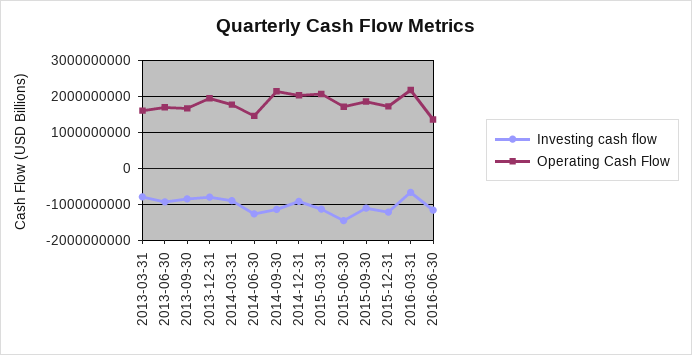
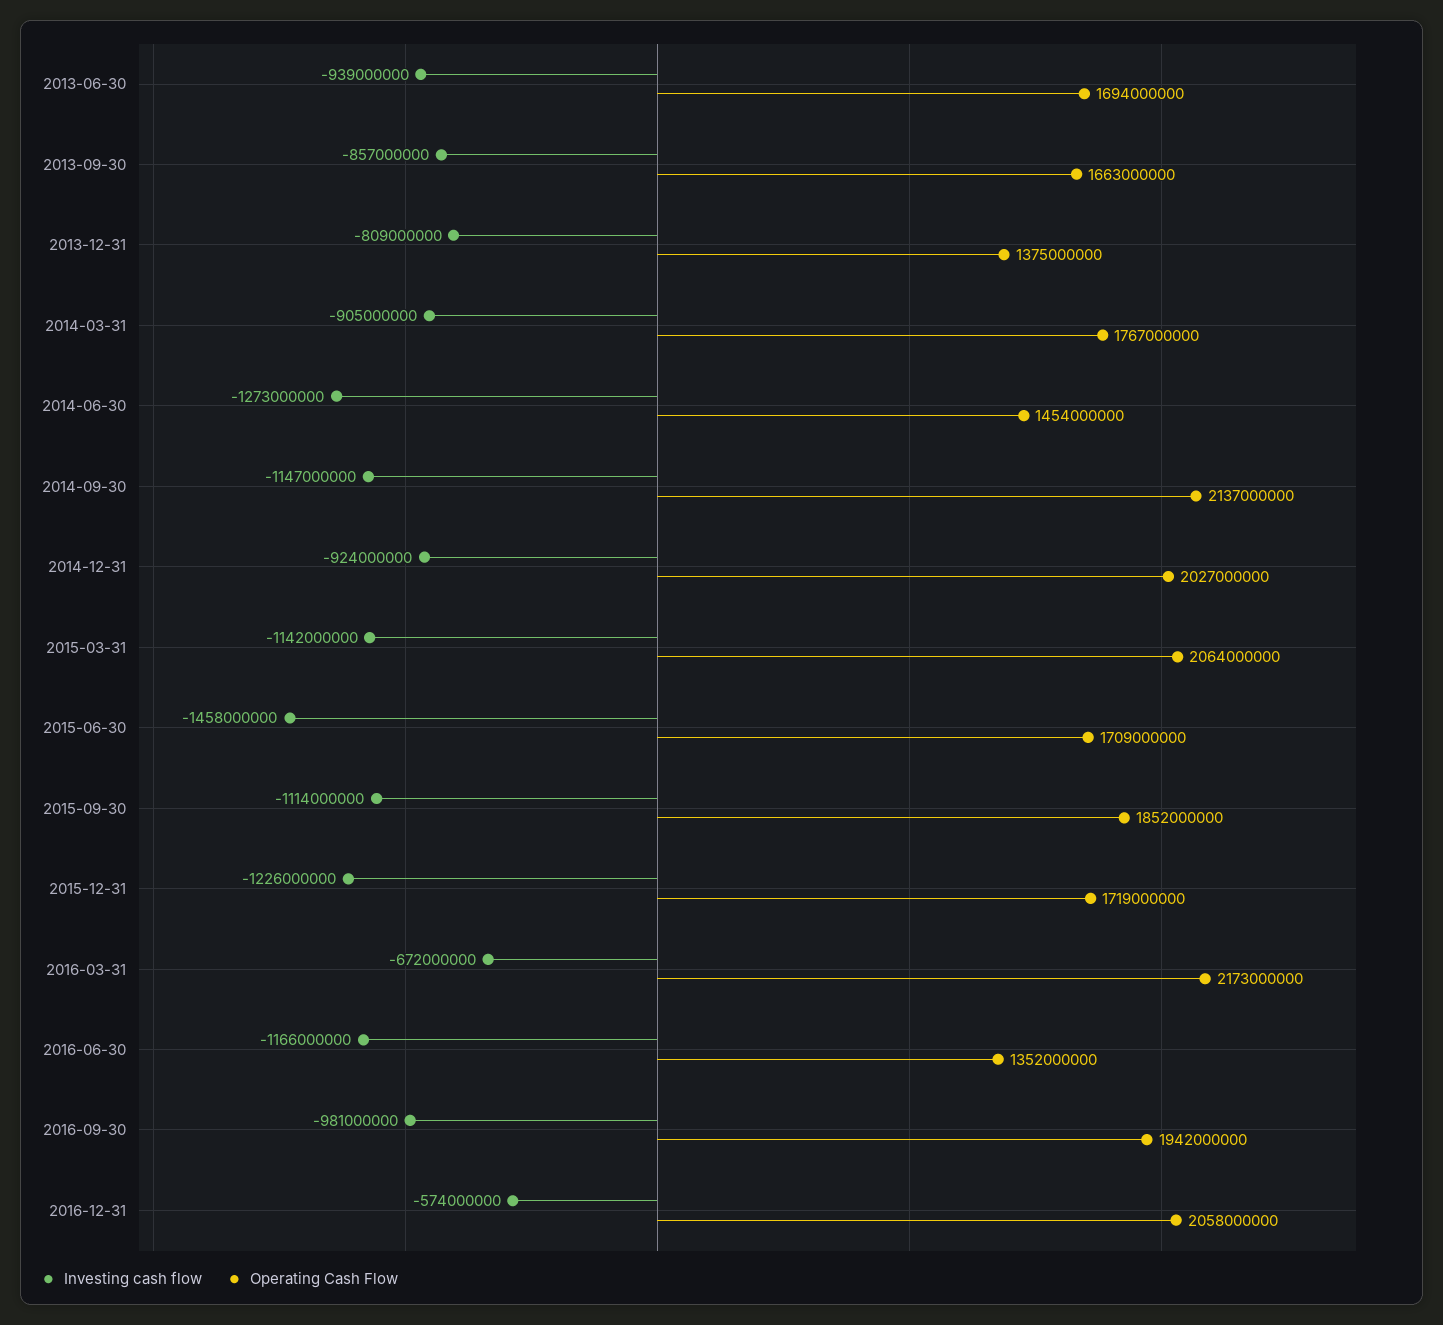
Investing cash flow, 2013-03-31: -800000000 -> none
Operating Cash Flow, 2013-03-31: 1600000000 -> none
Operating Cash Flow, 2013-12-31: 2000000000 -> 1375000000
Investing cash flow, 2016-09-30: none -> -981000000
Operating Cash Flow, 2016-09-30: none -> 1942000000
Investing cash flow, 2016-12-31: none -> -574000000
Operating Cash Flow, 2016-12-31: none -> 2058000000

